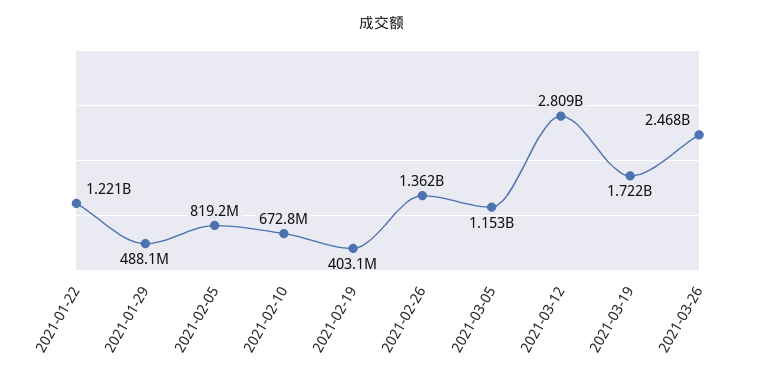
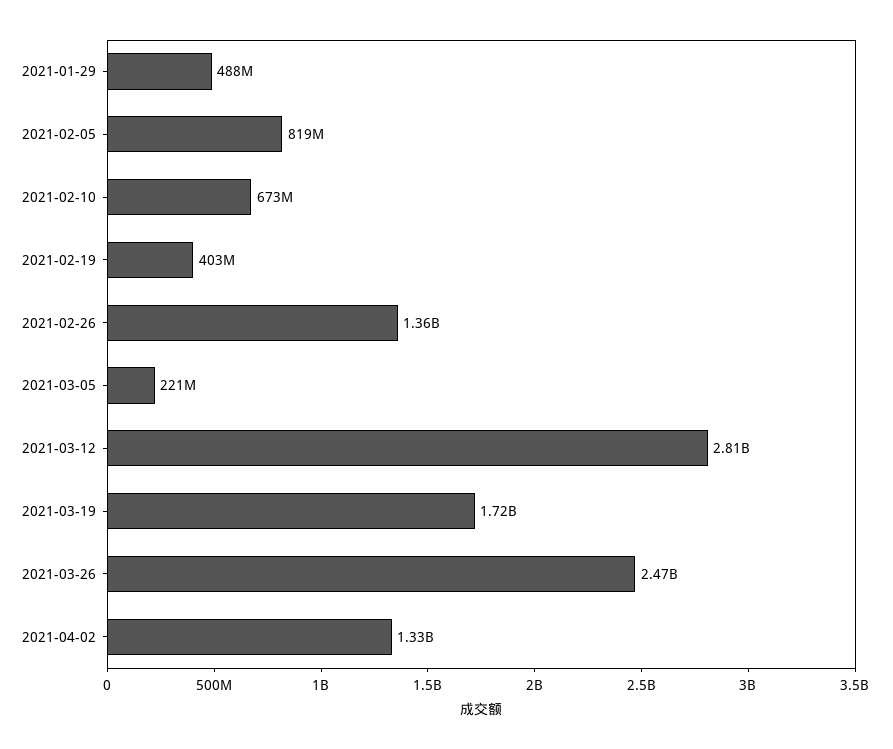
2021-01-22: 1221000000 -> none
2021-03-05: 1153000000 -> 221000000
2021-04-02: none -> 1330000000

